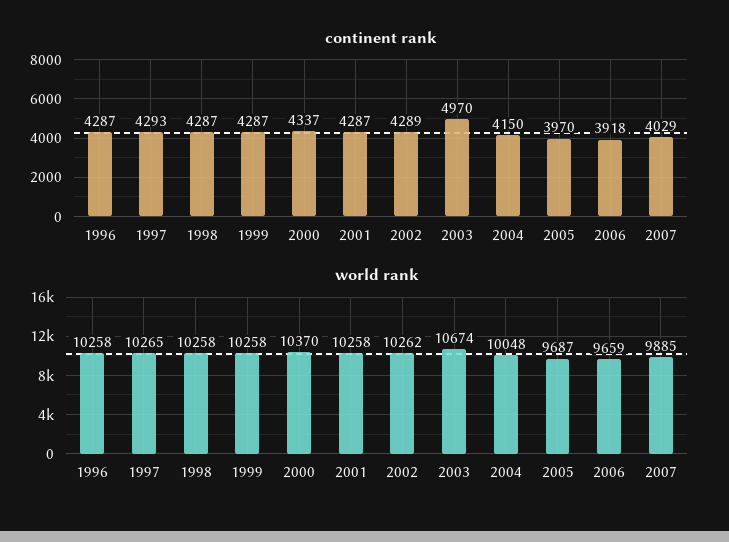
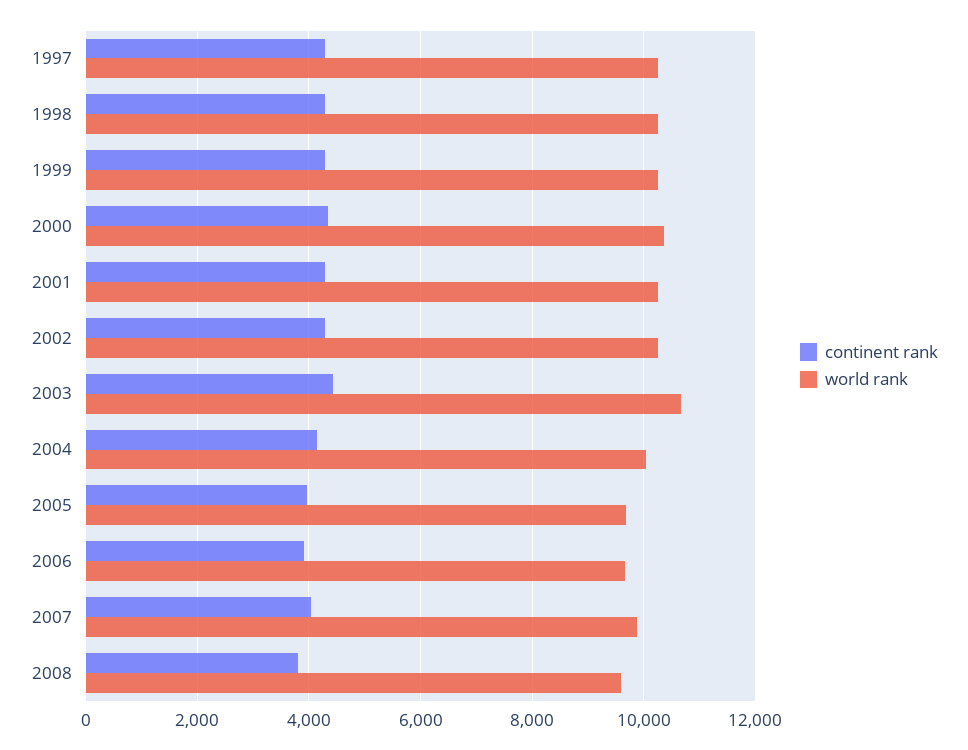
continent rank, 1996: 4287 -> none
continent rank, 2003: 4970 -> 4400
world rank, 1996: 10258 -> none
continent rank, 2008: none -> 3800
world rank, 2008: none -> 9600

